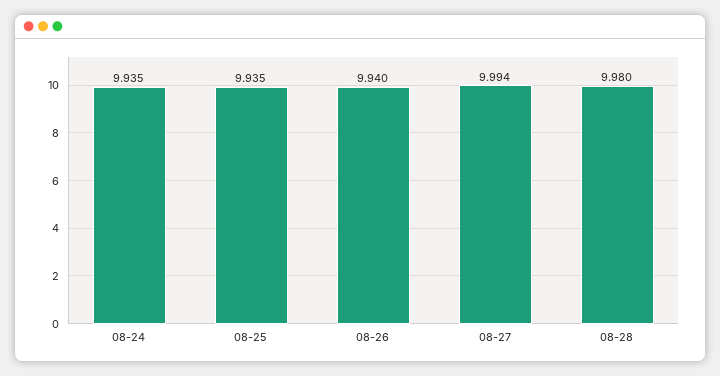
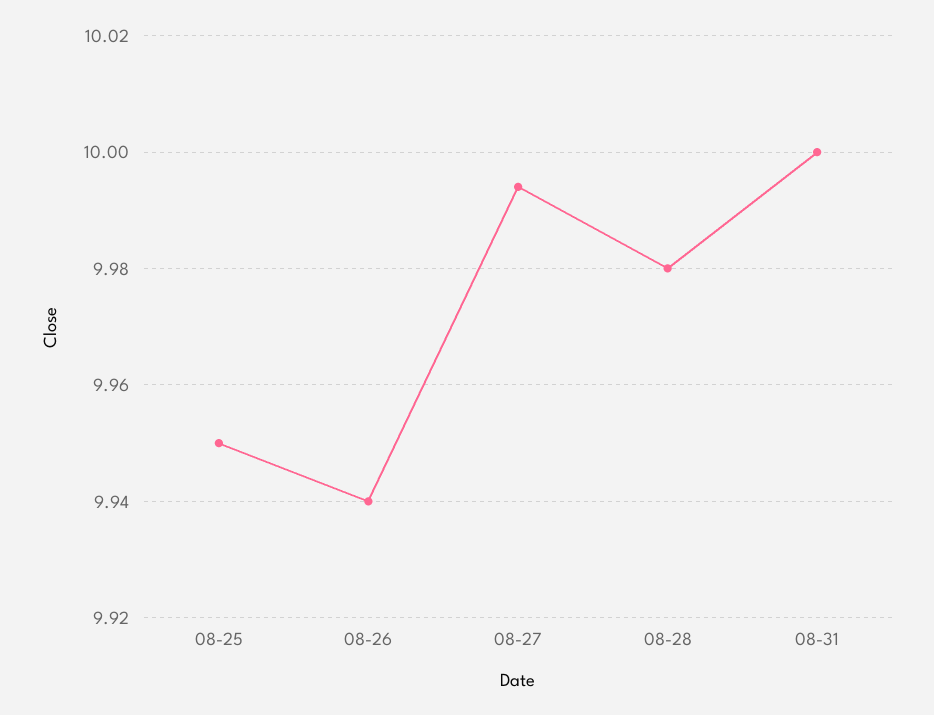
08-24: 9.935 -> none
08-25: 9.935 -> 9.95
08-31: none -> 10

